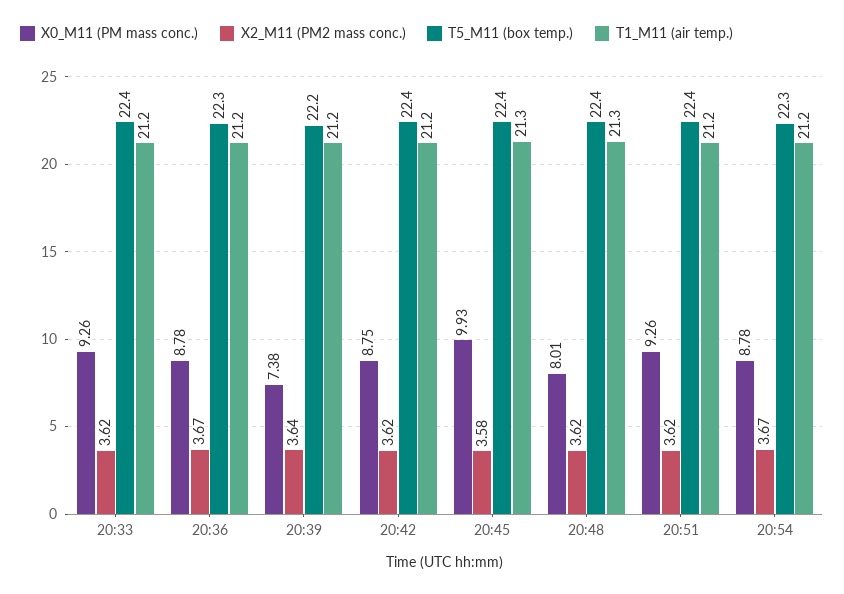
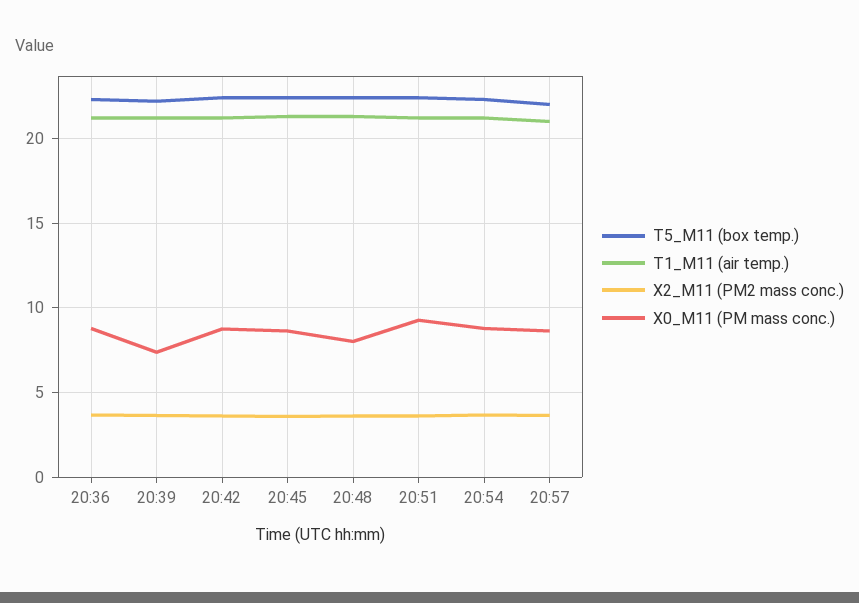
X0_M11 (PM mass conc.), 20:33: 9.26 -> none
X2_M11 (PM2 mass conc.), 20:33: 3.62 -> none
T5_M11 (box temp.), 20:33: 22.4 -> none
T1_M11 (air temp.), 20:33: 21.2 -> none
X0_M11 (PM mass conc.), 20:45: 9.93 -> 8.5
T5_M11 (box temp.), 20:57: none -> 22
T1_M11 (air temp.), 20:57: none -> 21
X2_M11 (PM2 mass conc.), 20:57: none -> 3.5
X0_M11 (PM mass conc.), 20:57: none -> 8.5

